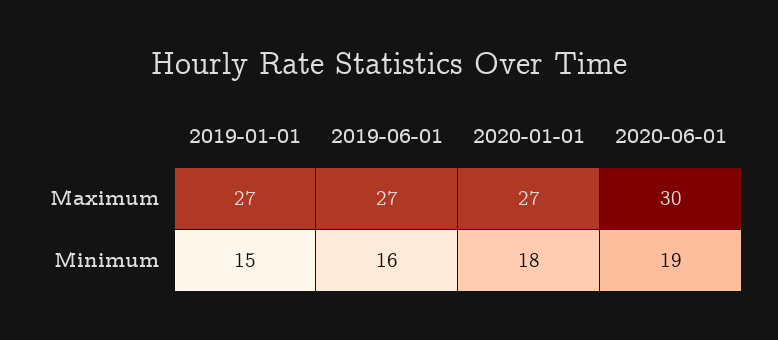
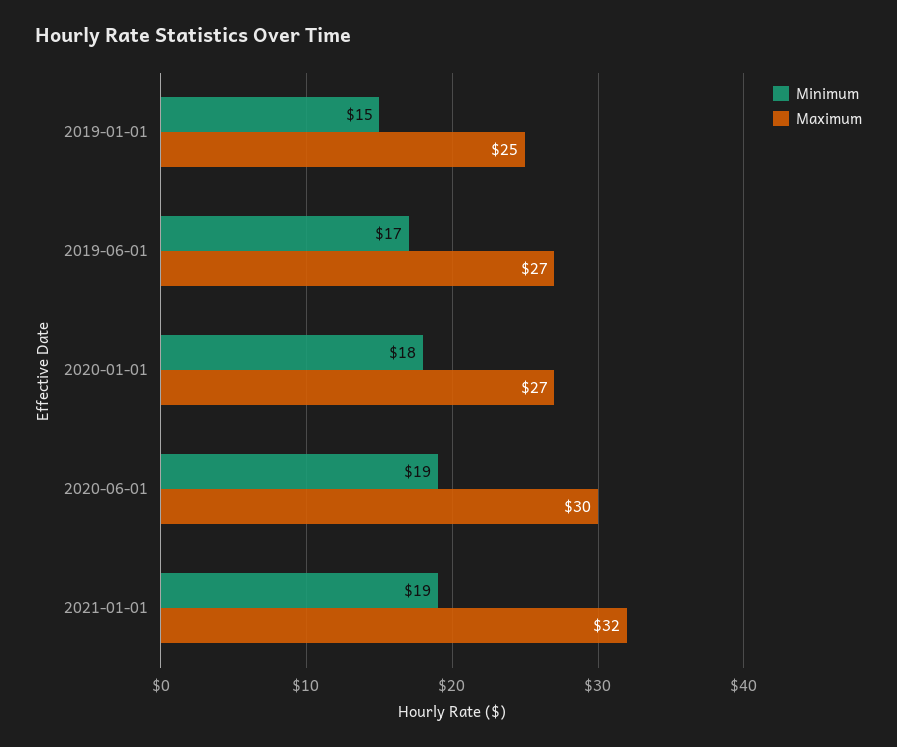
Maximum, 2019-01-01: 27 -> 25
Minimum, 2019-06-01: 16 -> 17
Minimum, 2021-01-01: none -> 19
Maximum, 2021-01-01: none -> 32

